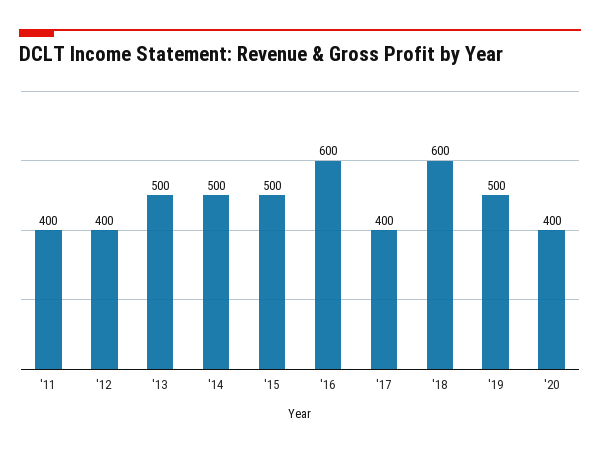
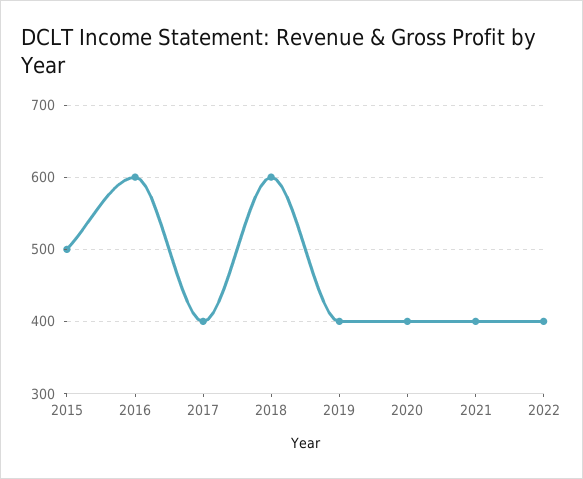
'11: 400 -> none
'12: 400 -> none
'13: 500 -> none
'14: 500 -> none
'19: 500 -> 400
2021: none -> 400
2022: none -> 400

